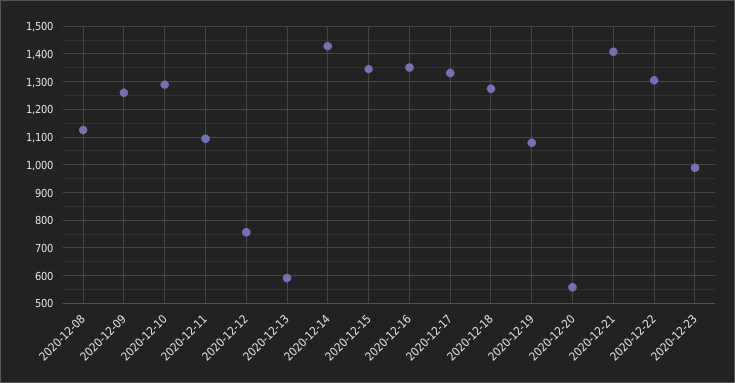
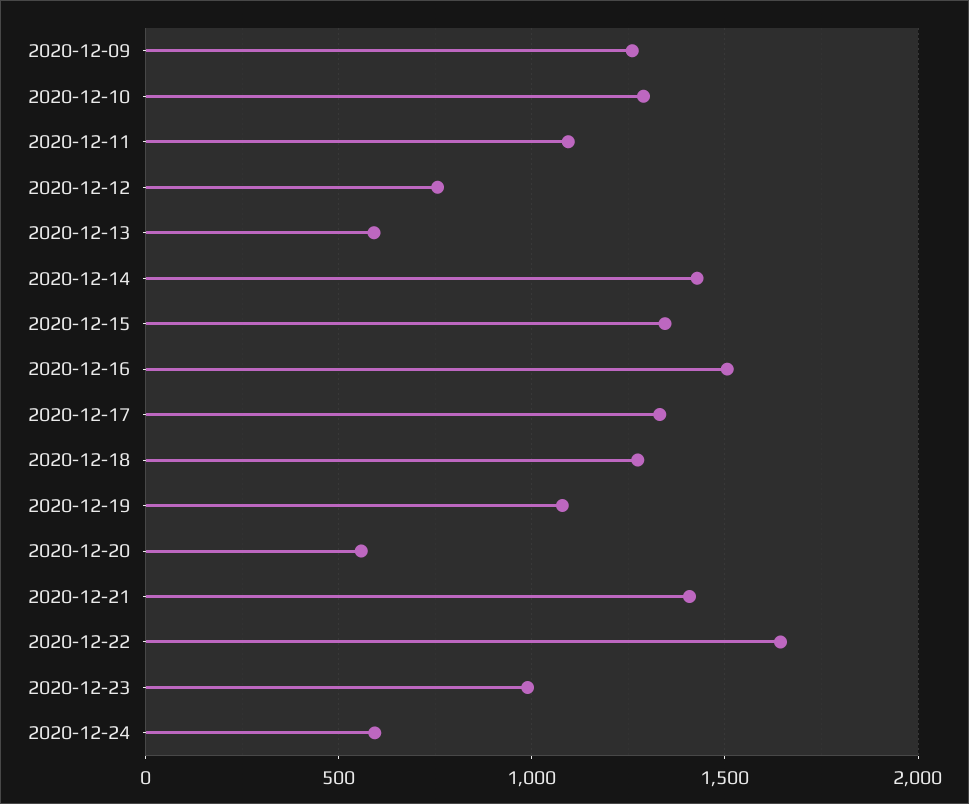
2020-12-08: 1125 -> none
2020-12-16: 1350 -> 1500
2020-12-22: 1300 -> 1650
2020-12-24: none -> 600

